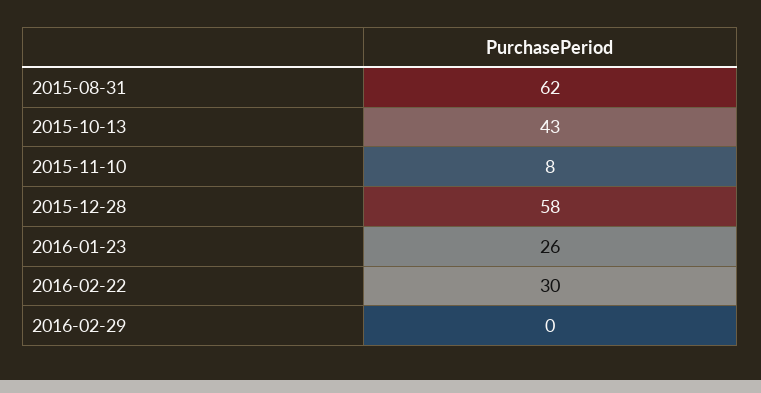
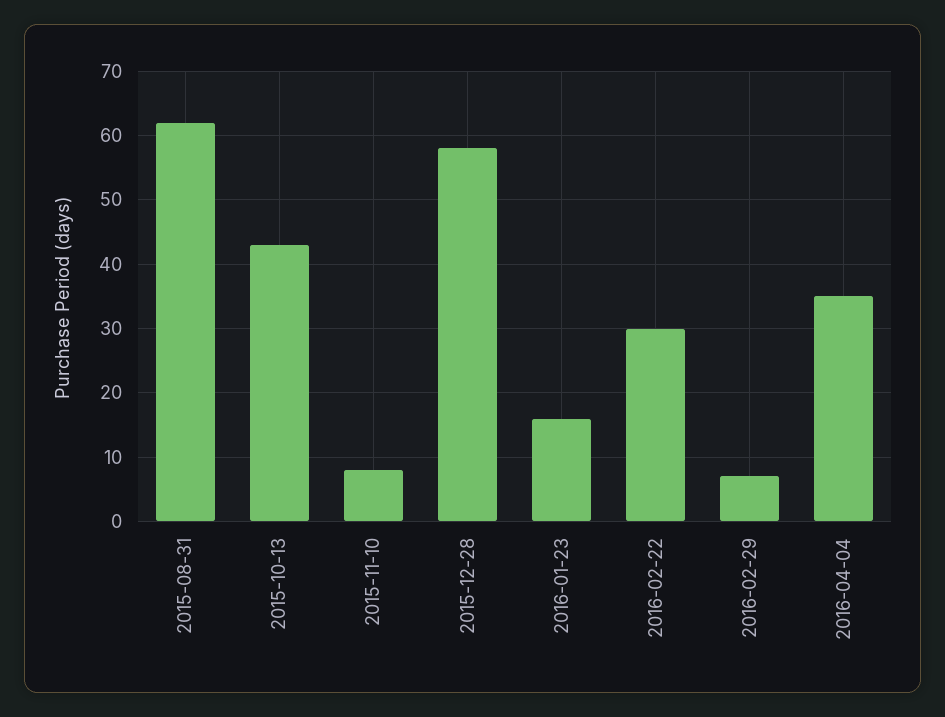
2016-01-23: 26 -> 16
2016-02-29: 0 -> 7
2016-04-04: none -> 35

